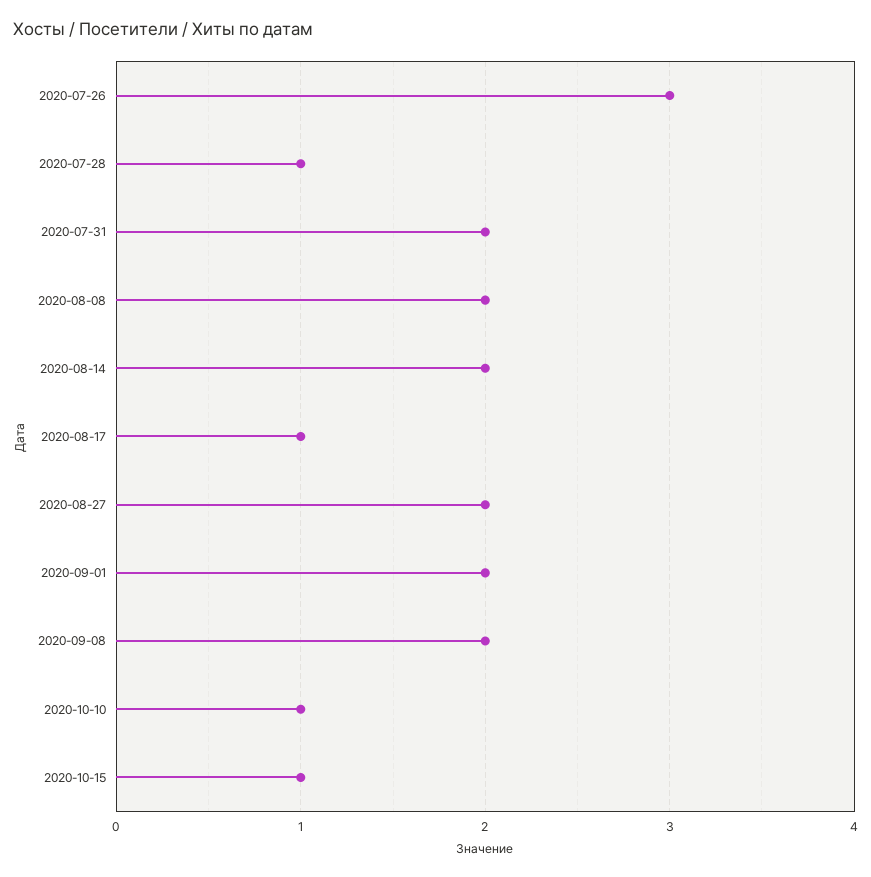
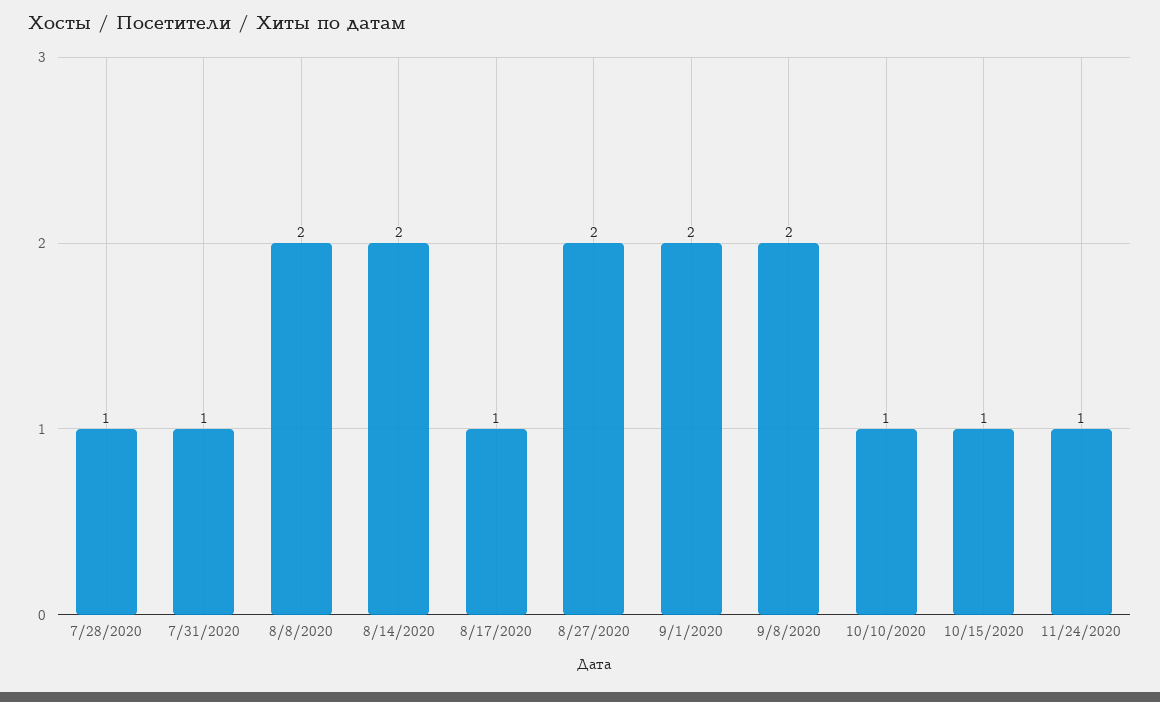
2020-07-26: 3 -> none
2020-07-31: 2 -> 1
11/24/2020: none -> 1

